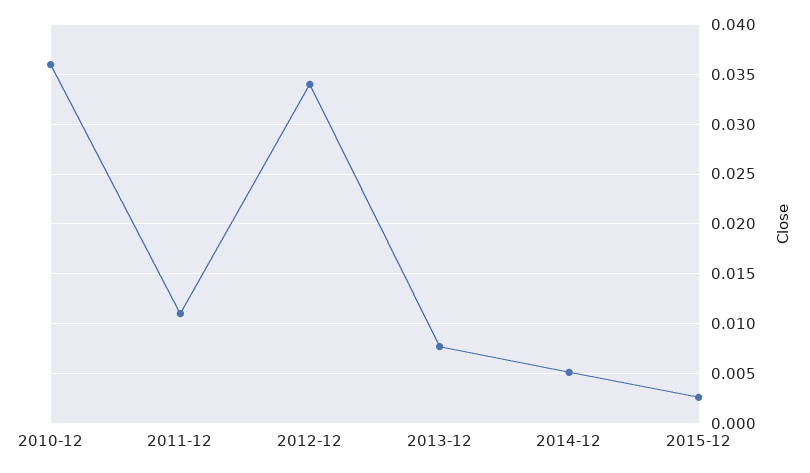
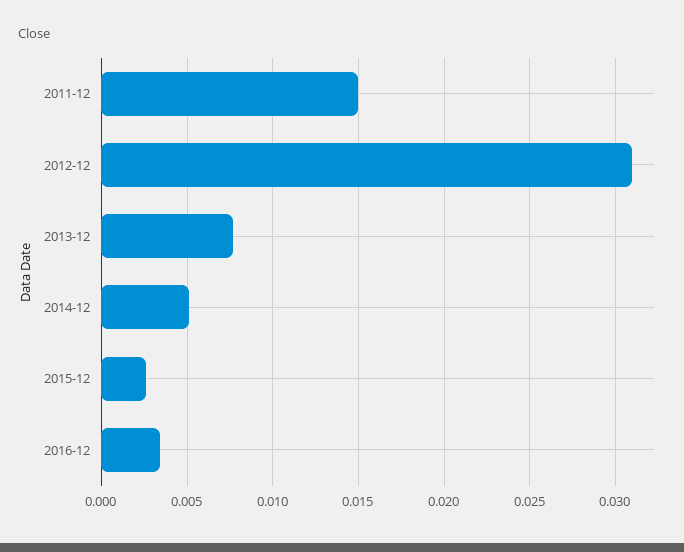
2010-12: 0.036 -> none
2011-12: 0.011 -> 0.015
2012-12: 0.034 -> 0.031
2016-12: none -> 0.0035

